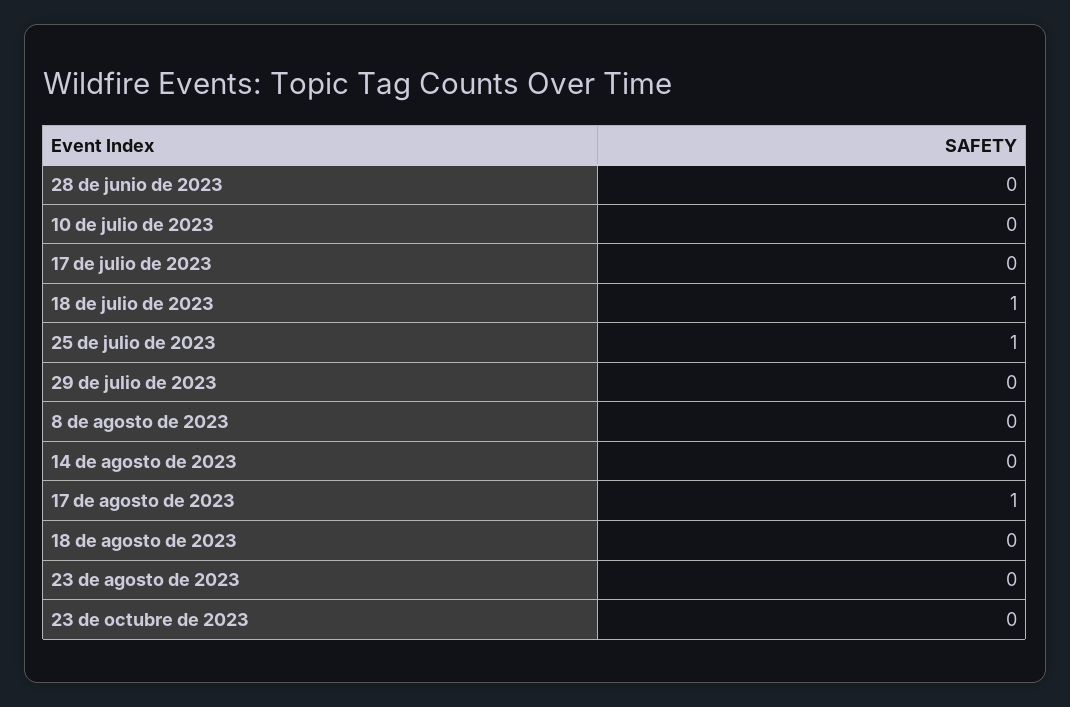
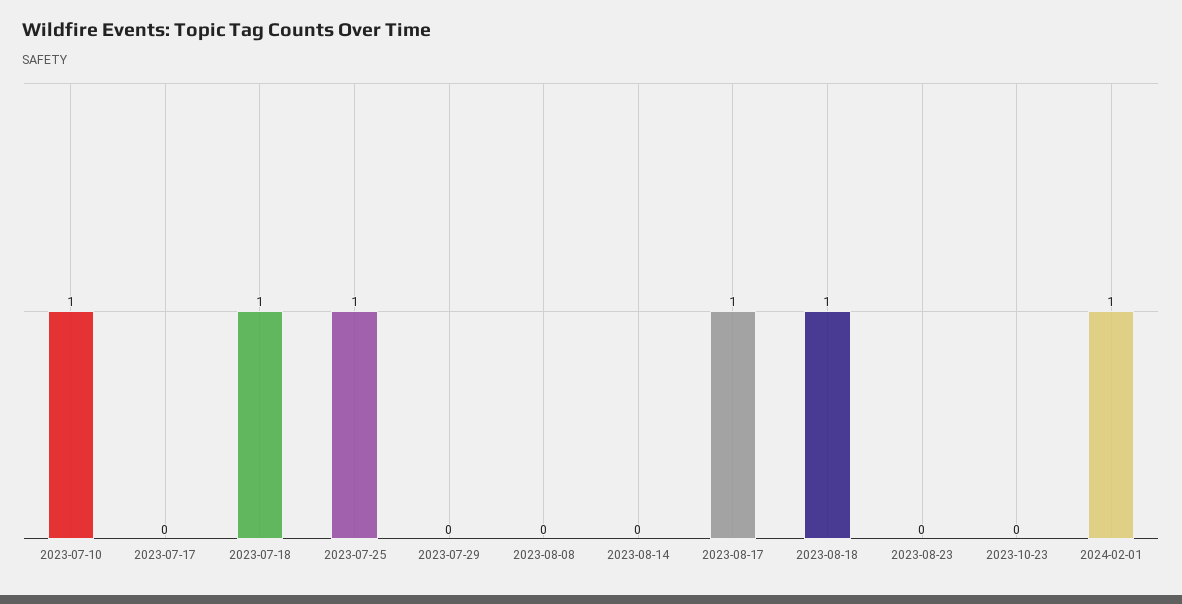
28 de junio de 2023: 0 -> none
10 de julio de 2023: 0 -> 1
18 de agosto de 2023: 0 -> 1
2024-02-01: none -> 1

